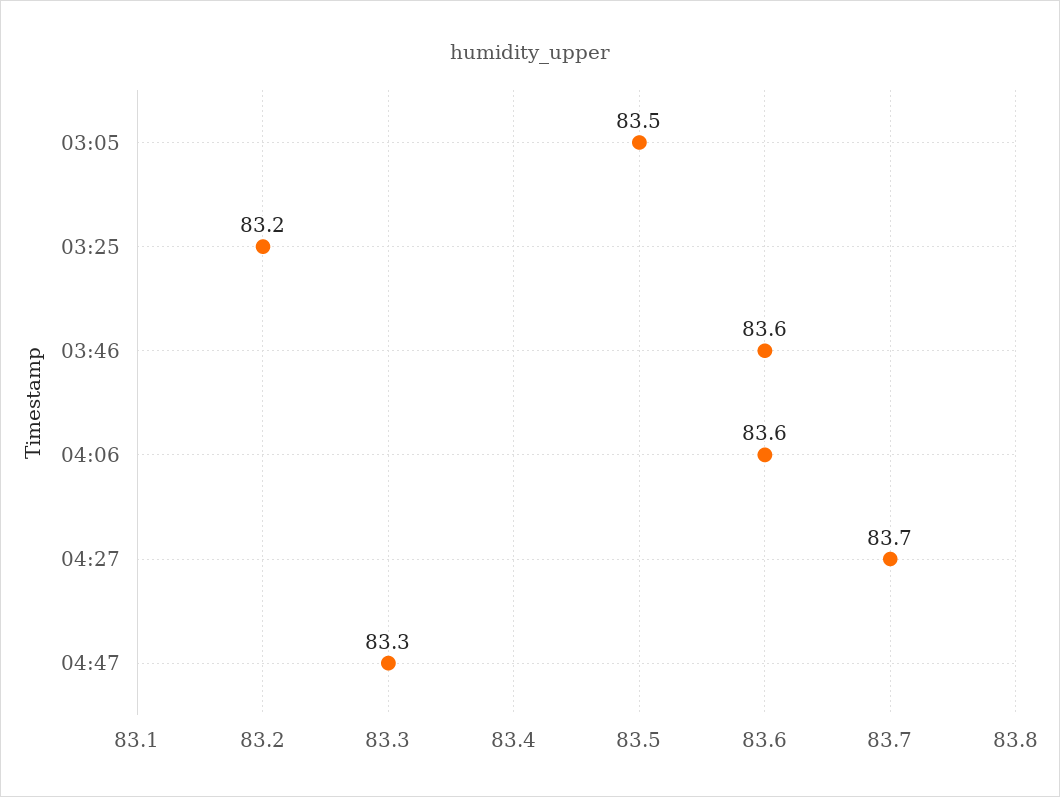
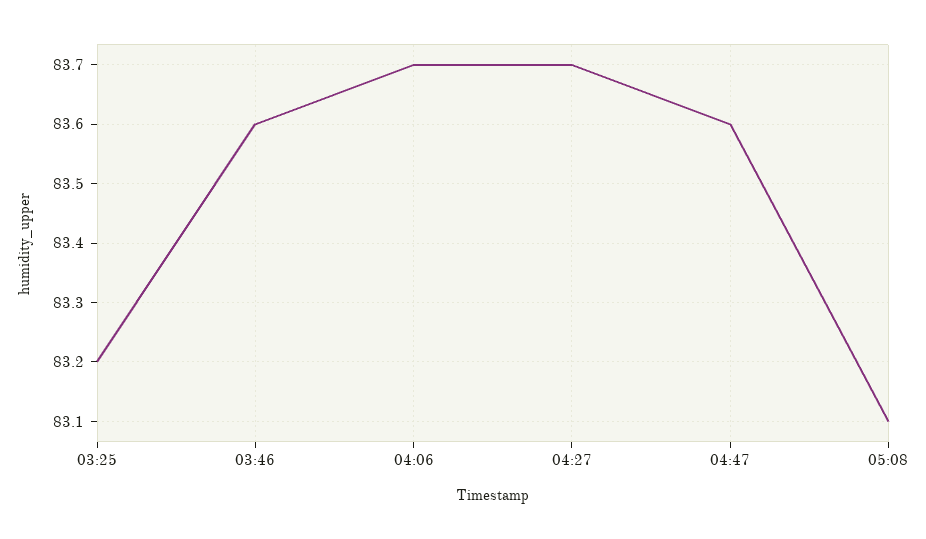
03:05: 83.5 -> none
04:06: 83.6 -> 83.7
04:47: 83.3 -> 83.6
05:08: none -> 83.1

